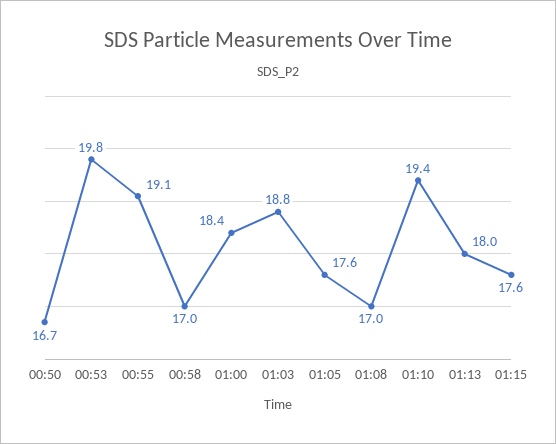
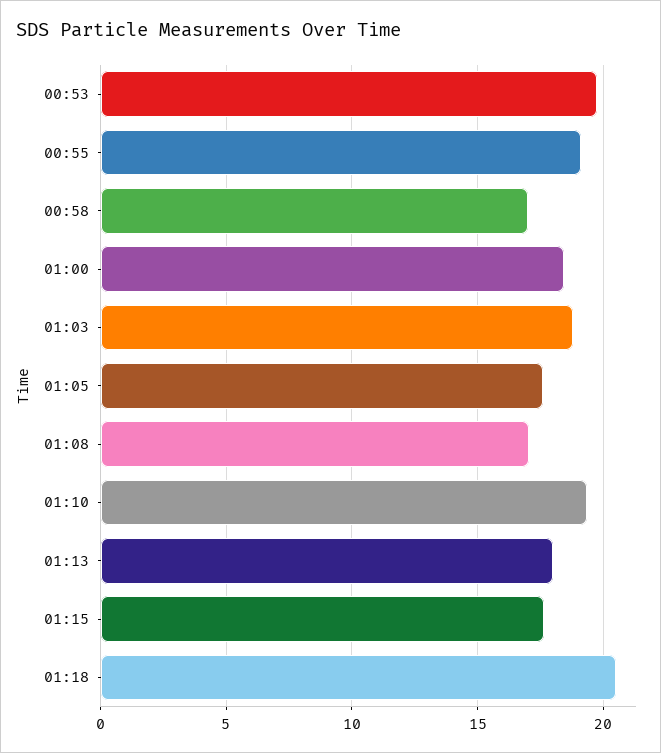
00:50: 16.7 -> none
01:18: none -> 20.5

